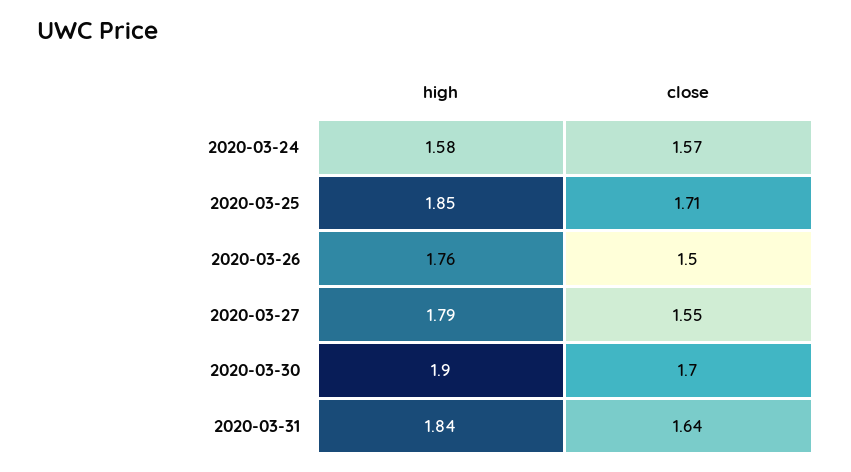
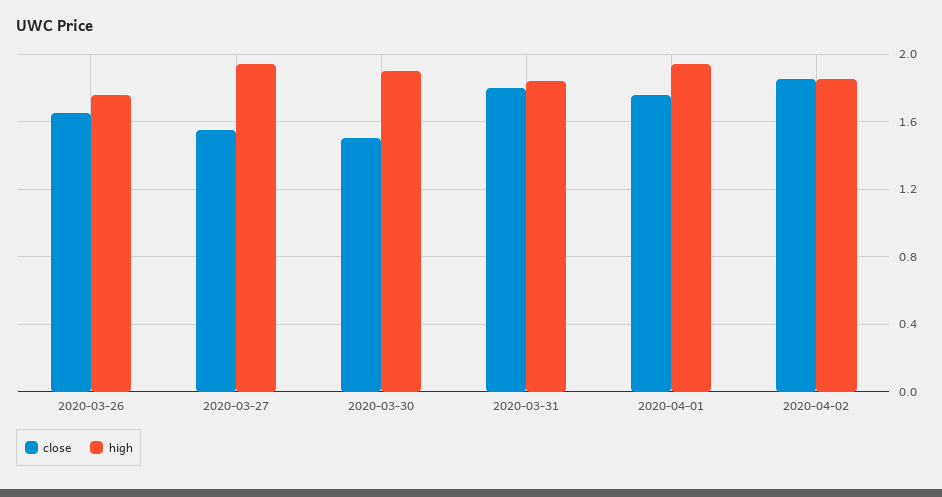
high, 2020-03-24: 1.58 -> none
close, 2020-03-24: 1.57 -> none
high, 2020-03-25: 1.85 -> none
close, 2020-03-25: 1.71 -> none
close, 2020-03-26: 1.5 -> 1.65
high, 2020-03-27: 1.79 -> 1.95
close, 2020-03-30: 1.7 -> 1.5
close, 2020-03-31: 1.64 -> 1.8
close, 2020-04-01: none -> 1.75
high, 2020-04-01: none -> 1.95
close, 2020-04-02: none -> 1.85
high, 2020-04-02: none -> 1.85

